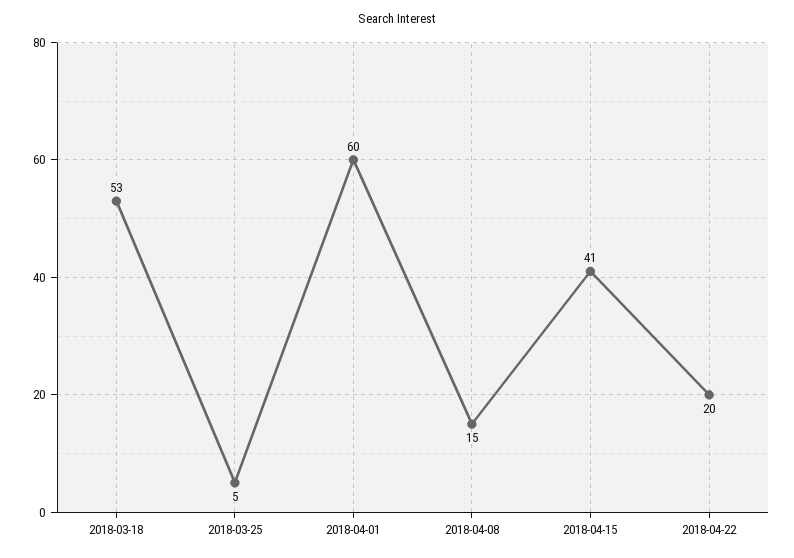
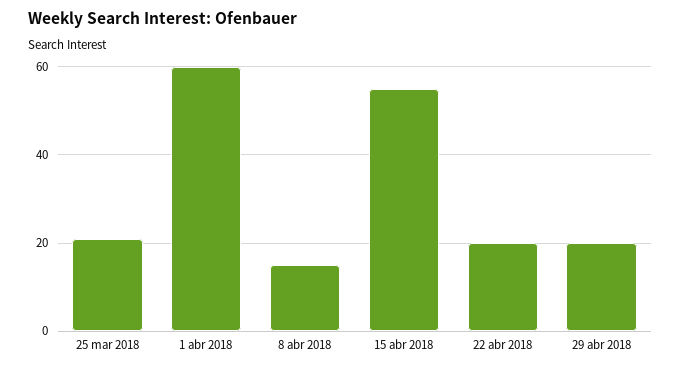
2018-03-18: 53 -> none
2018-03-25: 5 -> 20
2018-04-15: 41 -> 55
29 abr 2018: none -> 20

